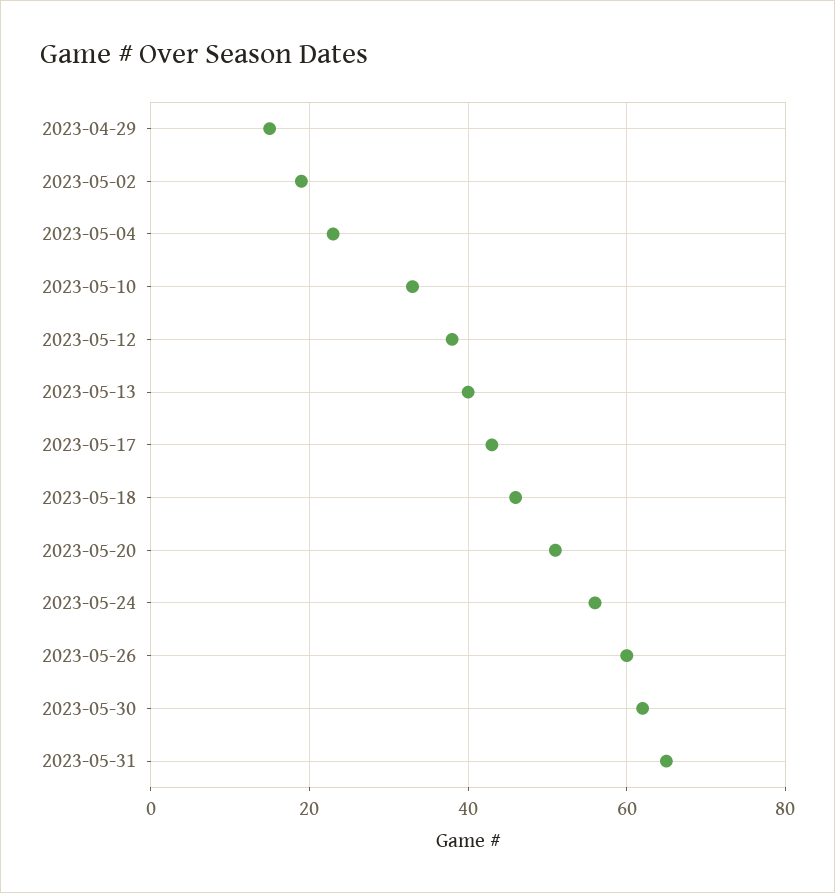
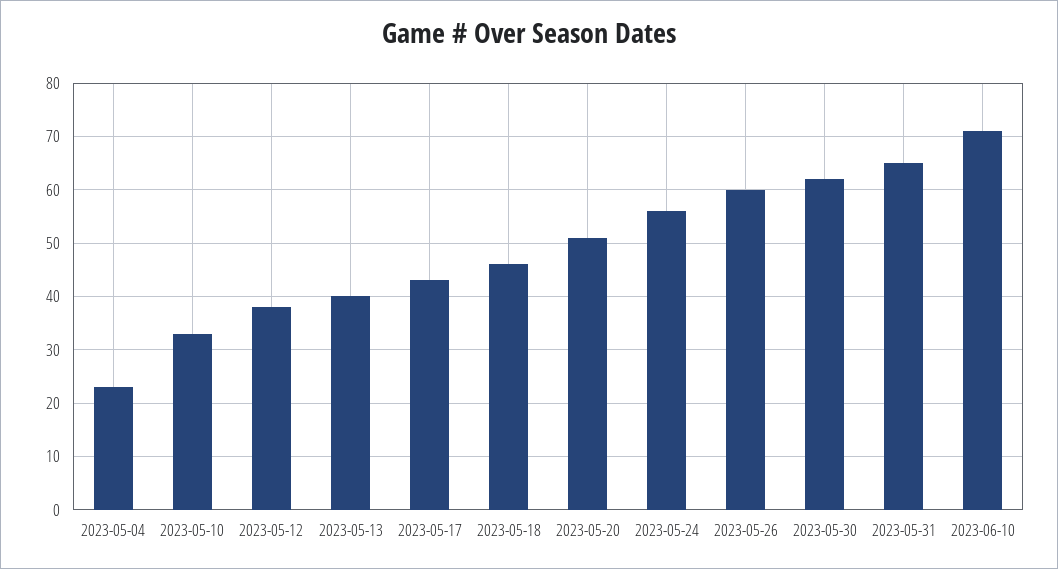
2023-04-29: 15 -> none
2023-05-02: 20 -> none
2023-06-10: none -> 70

